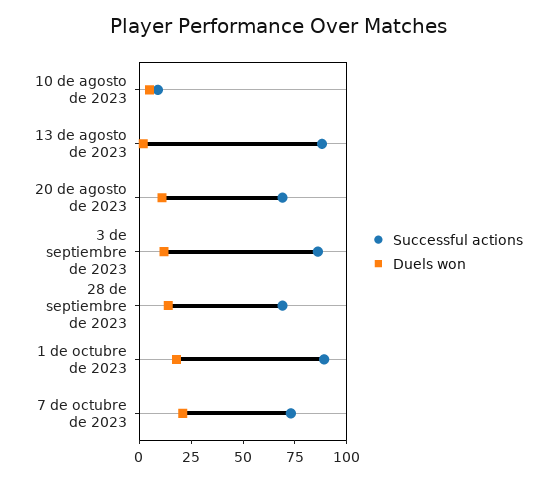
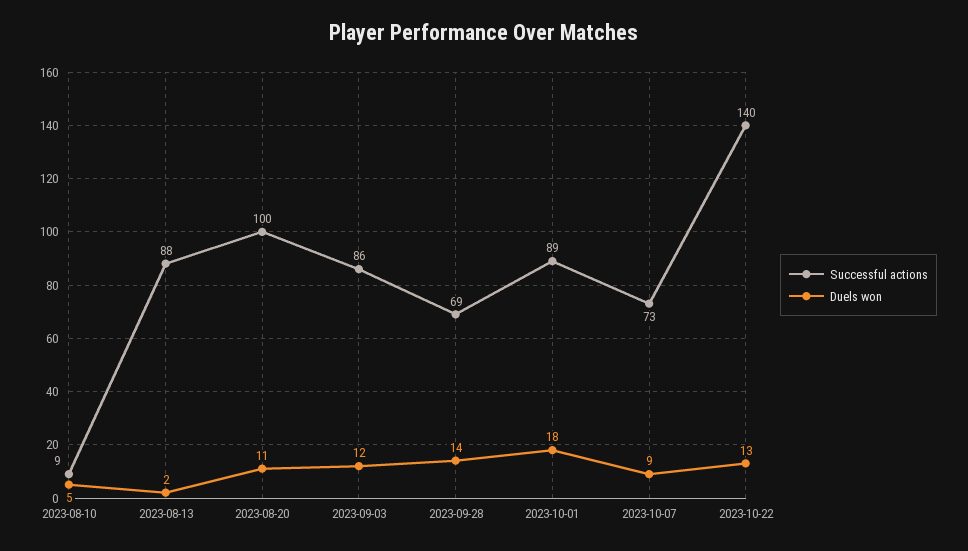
Successful actions, 20 de agosto de 2023: 70 -> 100
Duels won, 7 de octubre de 2023: 20 -> 9
Successful actions, 2023-10-22: none -> 140
Duels won, 2023-10-22: none -> 13

